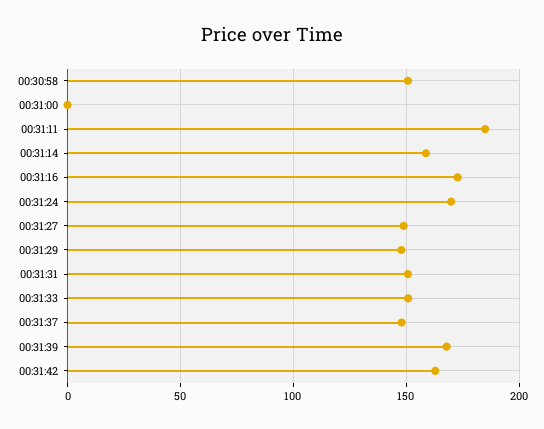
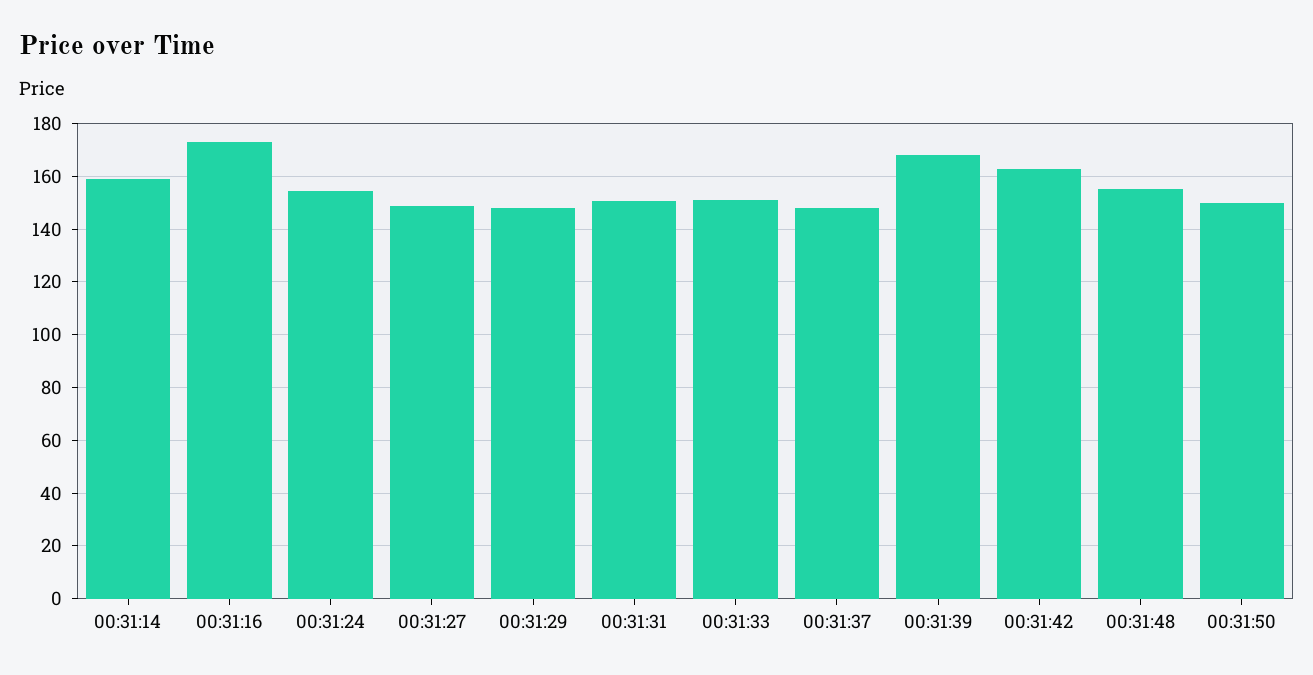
00:30:58: 150 -> none
00:31:00: 0 -> none
00:31:11: 185 -> none
00:31:24: 170 -> 155
00:31:48: none -> 155
00:31:50: none -> 150

